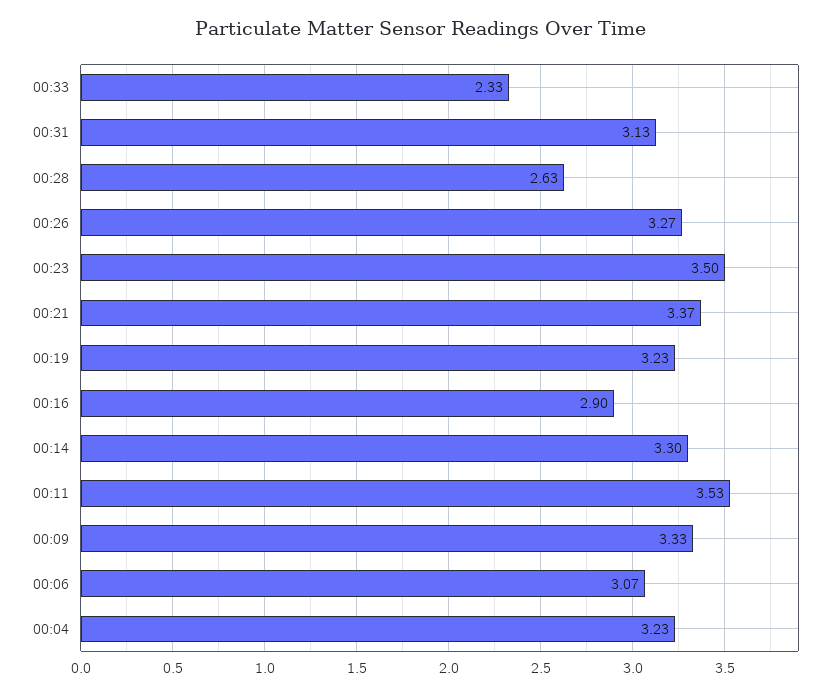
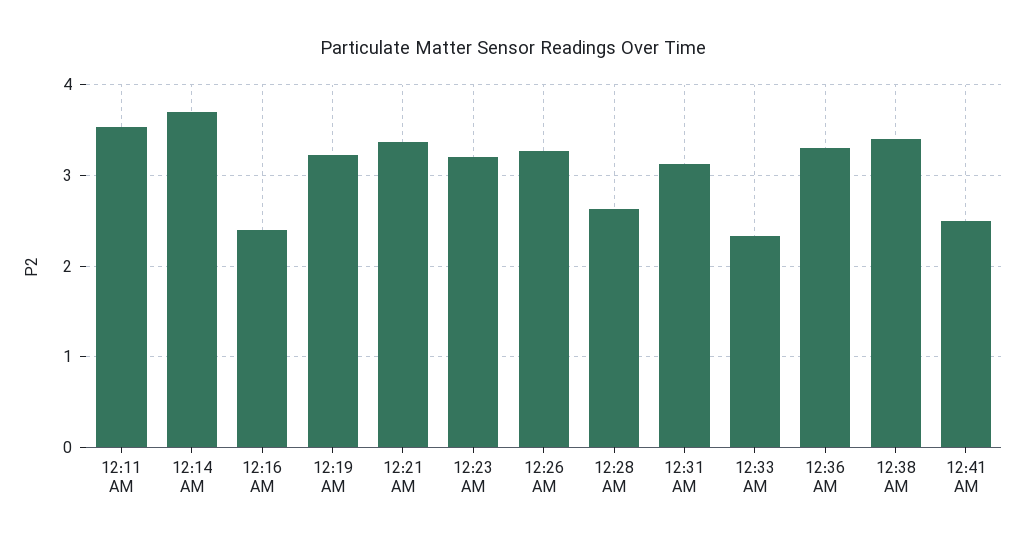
00:23: 3.5 -> 3.2
00:16: 2.9 -> 2.4
00:14: 3.3 -> 3.7
00:09: 3.33 -> none
00:06: 3.07 -> none
00:04: 3.23 -> none
12:36 AM: none -> 3.3
12:38 AM: none -> 3.4
12:41 AM: none -> 2.5

